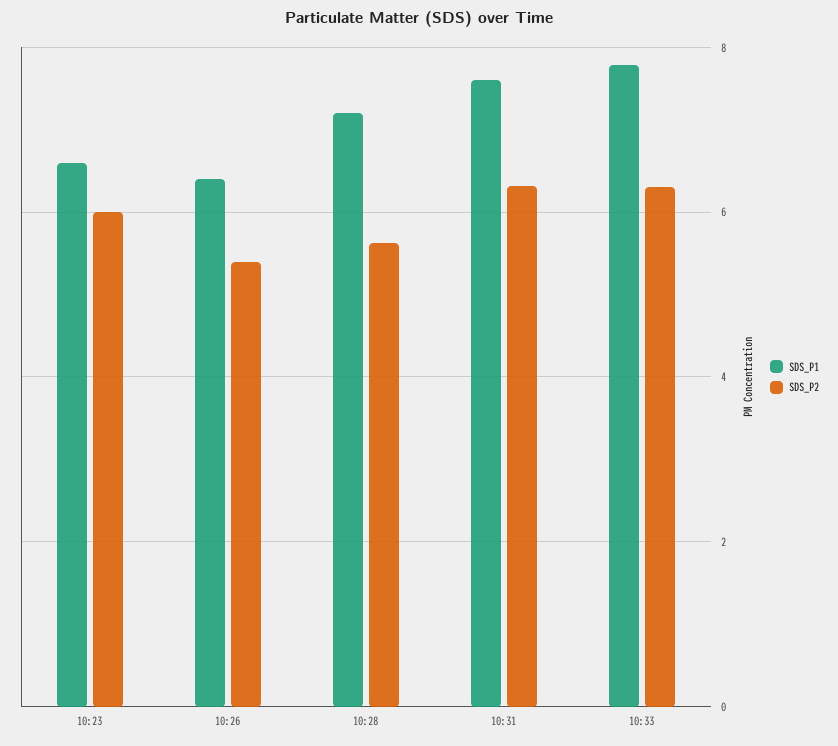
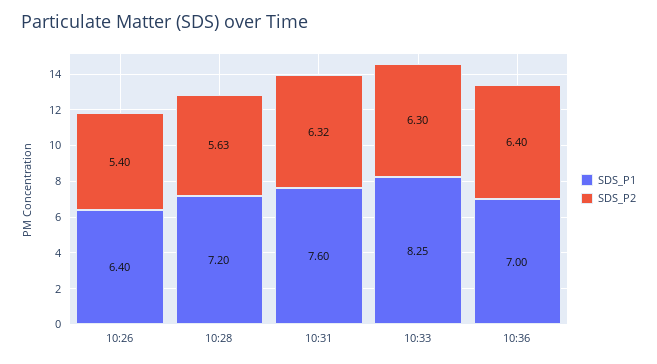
SDS_P1, 10:23: 6.6 -> none
SDS_P2, 10:23: 6 -> none
SDS_P1, 10:33: 7.8 -> 8.25
SDS_P1, 10:36: none -> 7
SDS_P2, 10:36: none -> 6.4

